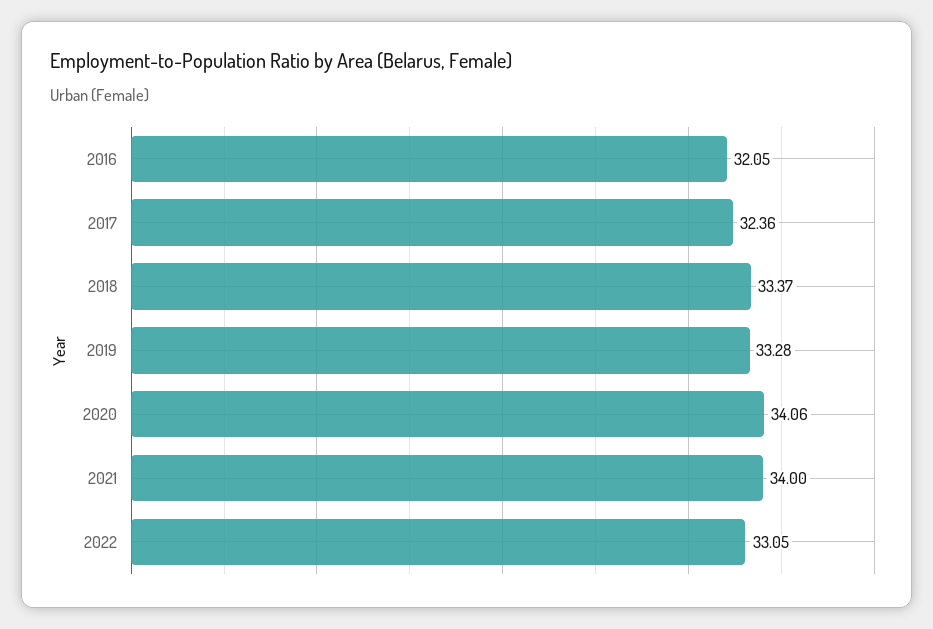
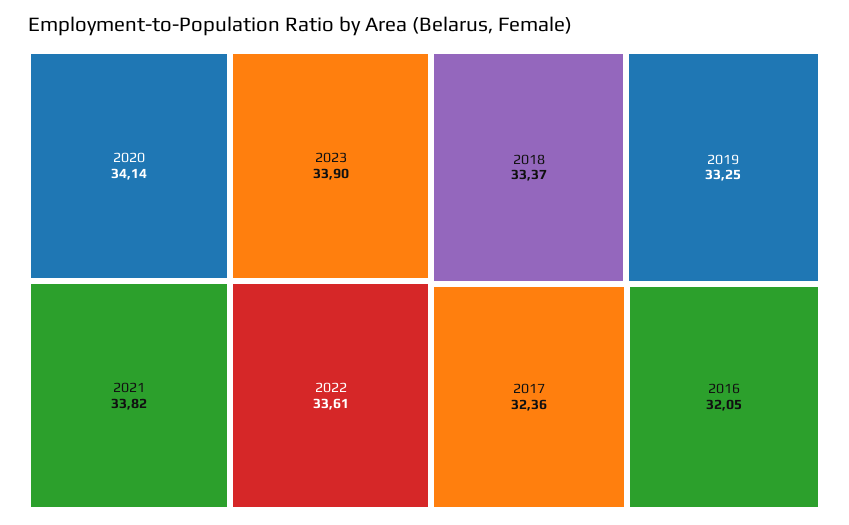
2019: 33.28 -> 33.25
2020: 34.06 -> 34.14
2021: 34 -> 33.82
2022: 33.05 -> 33.61
2023: none -> 33.9

